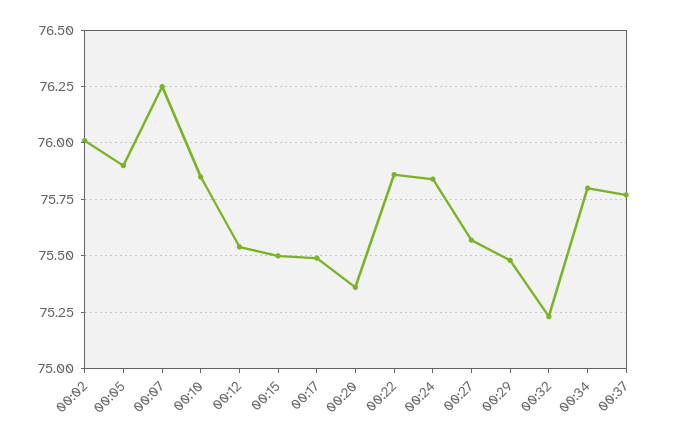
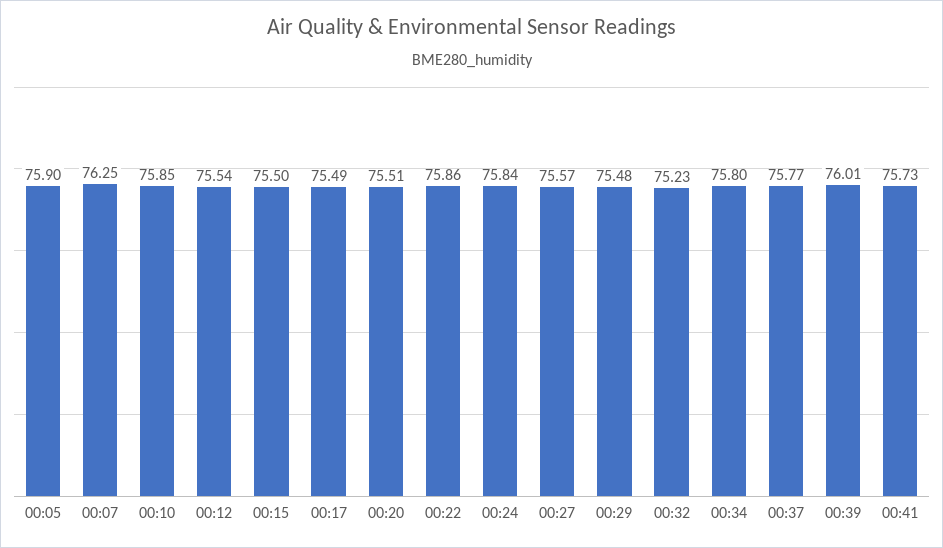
00:02: 76 -> none
00:20: 75.35 -> 75.51
00:39: none -> 76.01
00:41: none -> 75.73

